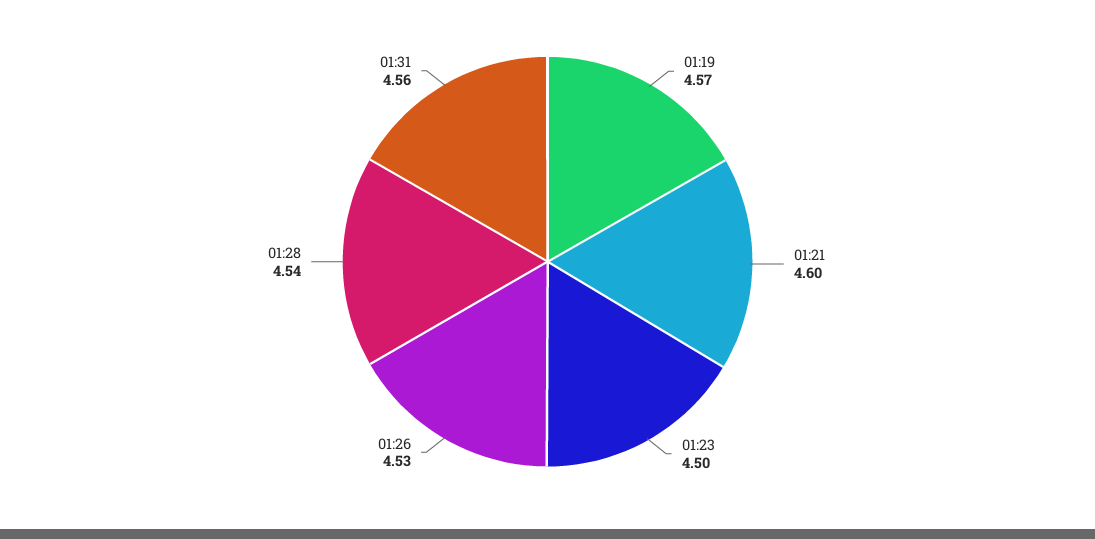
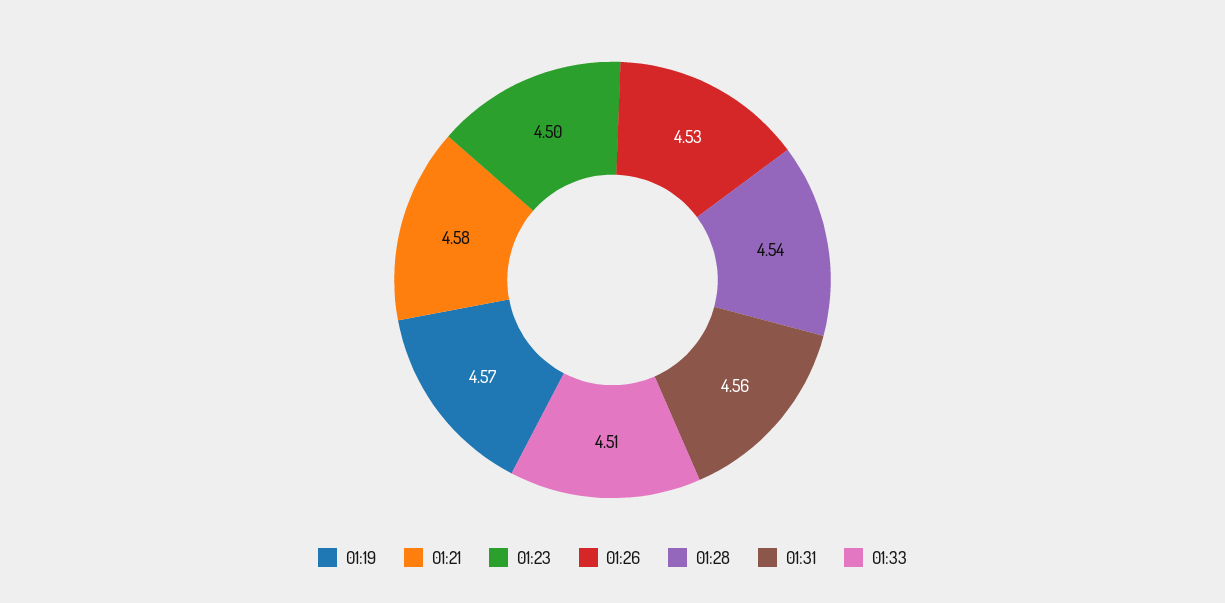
01:21: 4.6 -> 4.58
01:33: none -> 4.51

